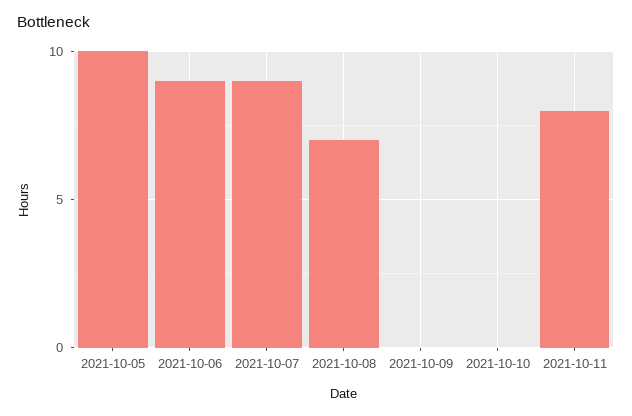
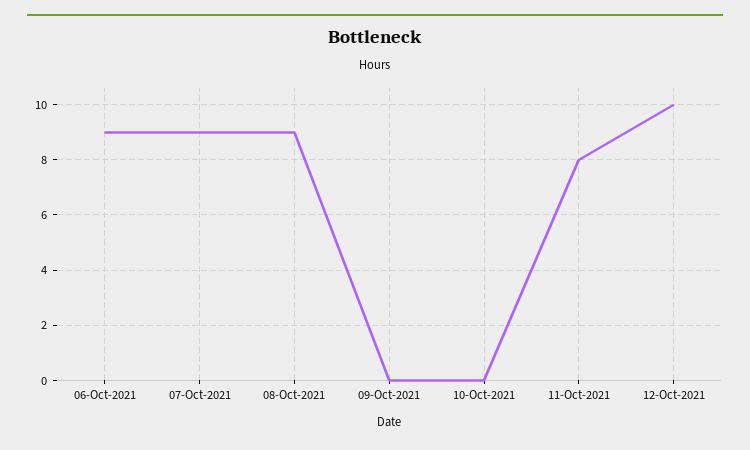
2021-10-05: 10 -> none
2021-10-08: 7 -> 9
12-Oct-2021: none -> 10

